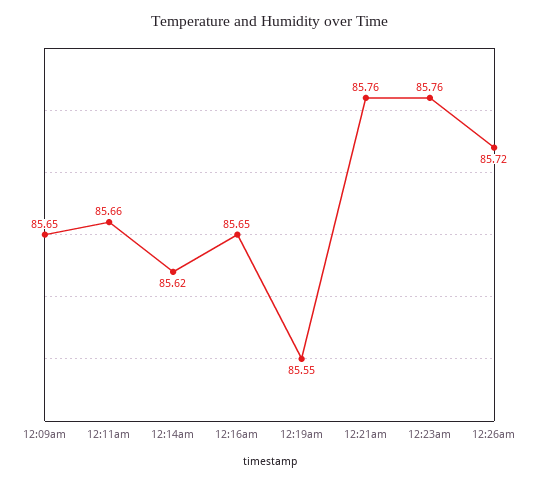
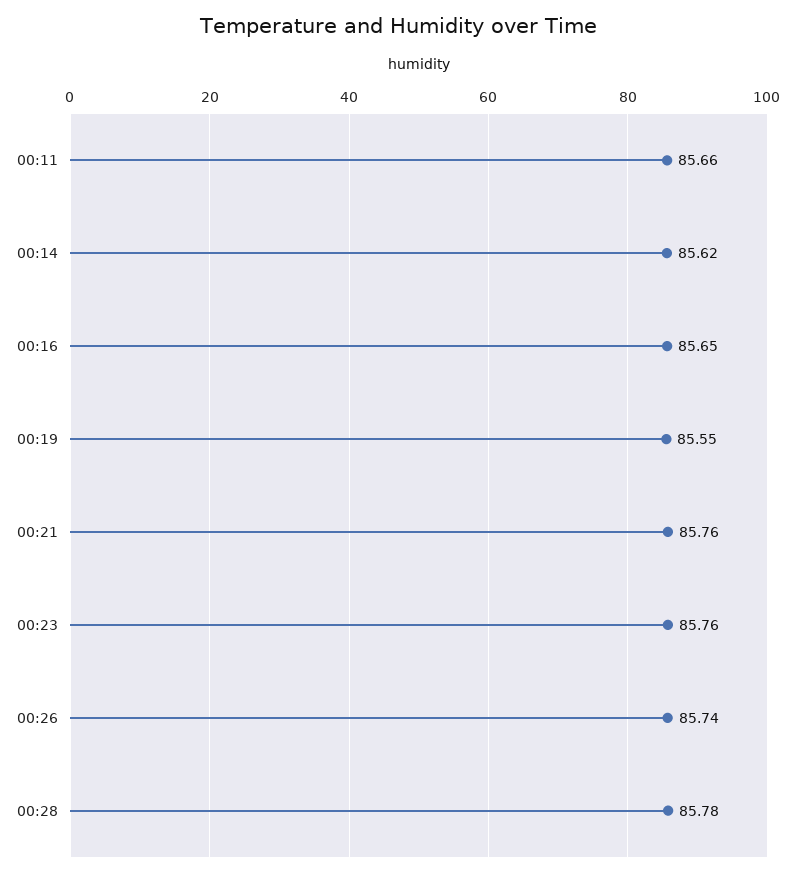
12:09am: 85.65 -> none
12:26am: 85.72 -> 85.74
00:28: none -> 85.78

